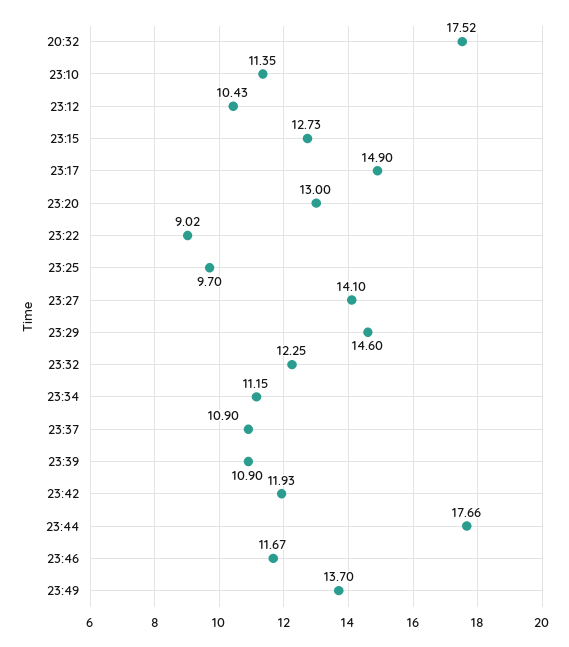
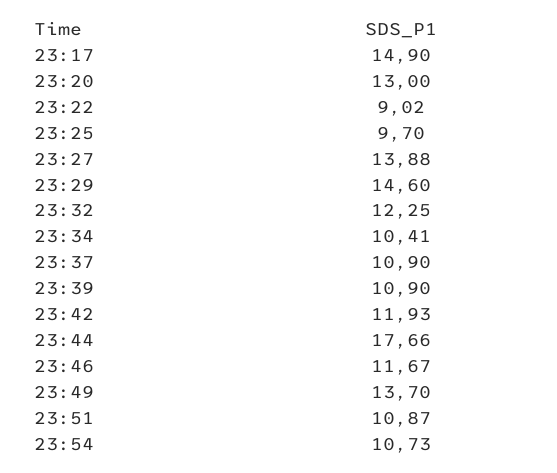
20:32: 17.52 -> none
23:10: 11.35 -> none
23:12: 10.43 -> none
23:15: 12.73 -> none
23:27: 14.1 -> 13.88
23:34: 11.15 -> 10.41
23:51: none -> 10.87
23:54: none -> 10.73

